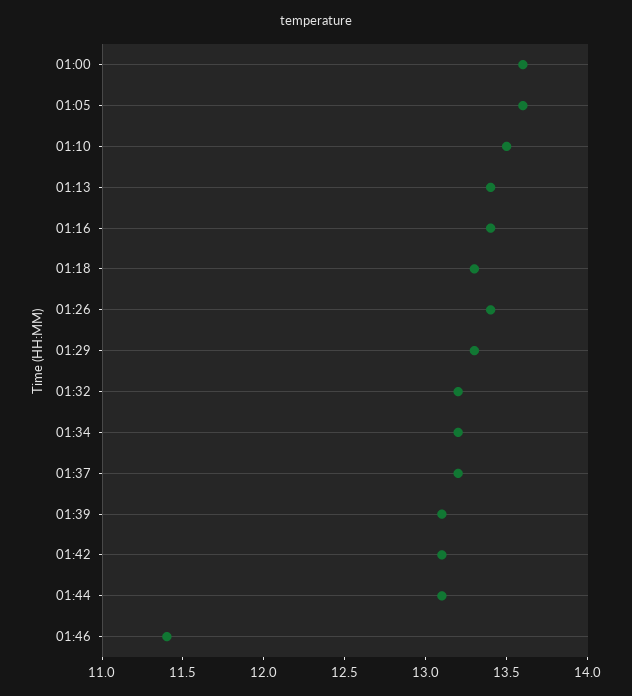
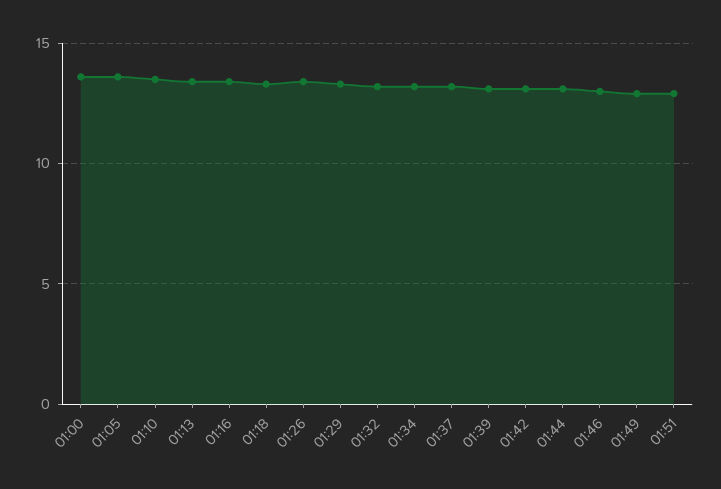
01:46: 11.4 -> 13
01:49: none -> 13
01:51: none -> 13

